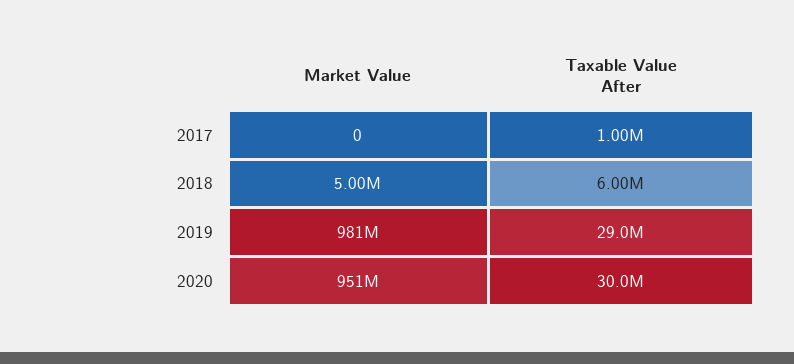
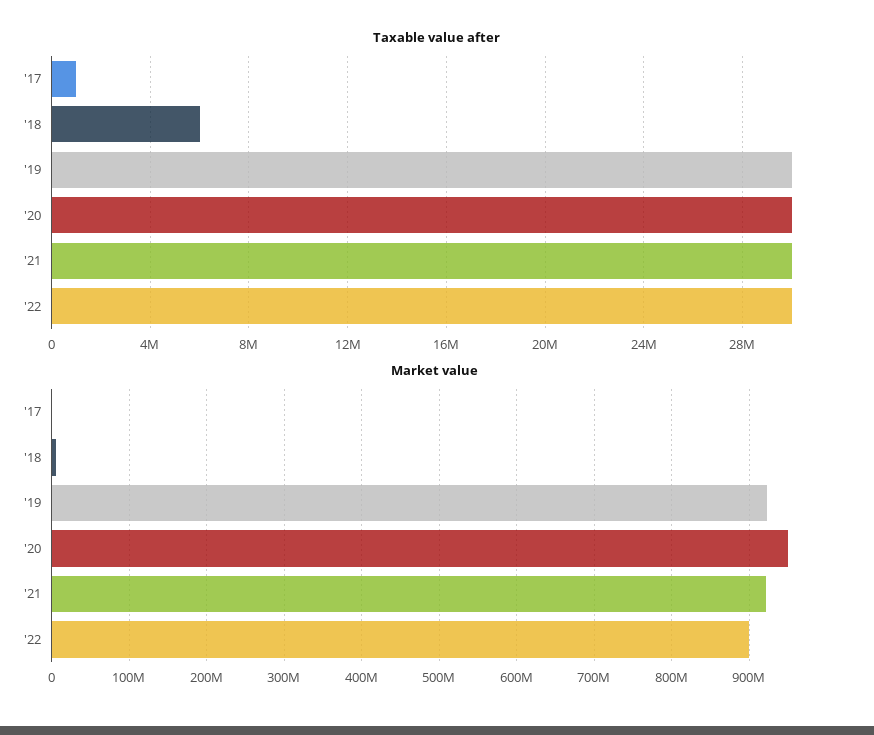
Market Value, 2019: 981000000 -> 920000000
Taxable Value After, 2019: 29000000 -> 30000000
Taxable Value After, '21: none -> 30000000
Taxable Value After, '22: none -> 30000000
Market Value, '21: none -> 920000000
Market Value, '22: none -> 900000000

